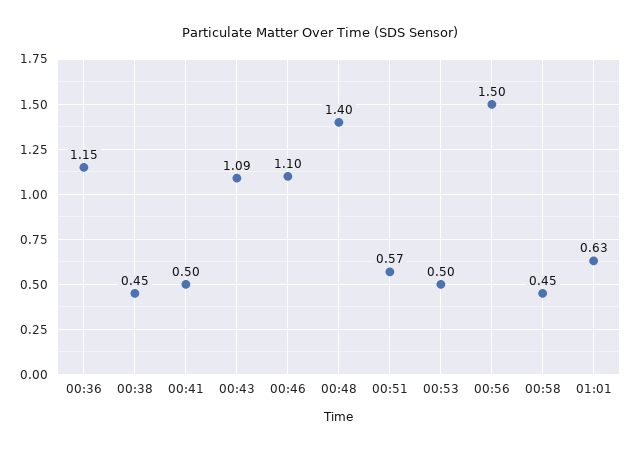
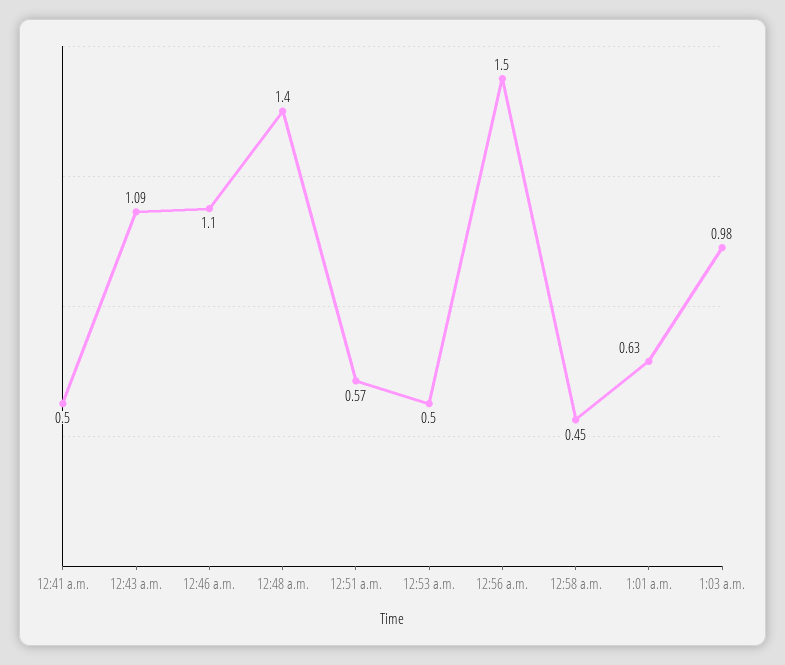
00:36: 1.15 -> none
00:38: 0.45 -> none
1:03 a.m.: none -> 0.98

